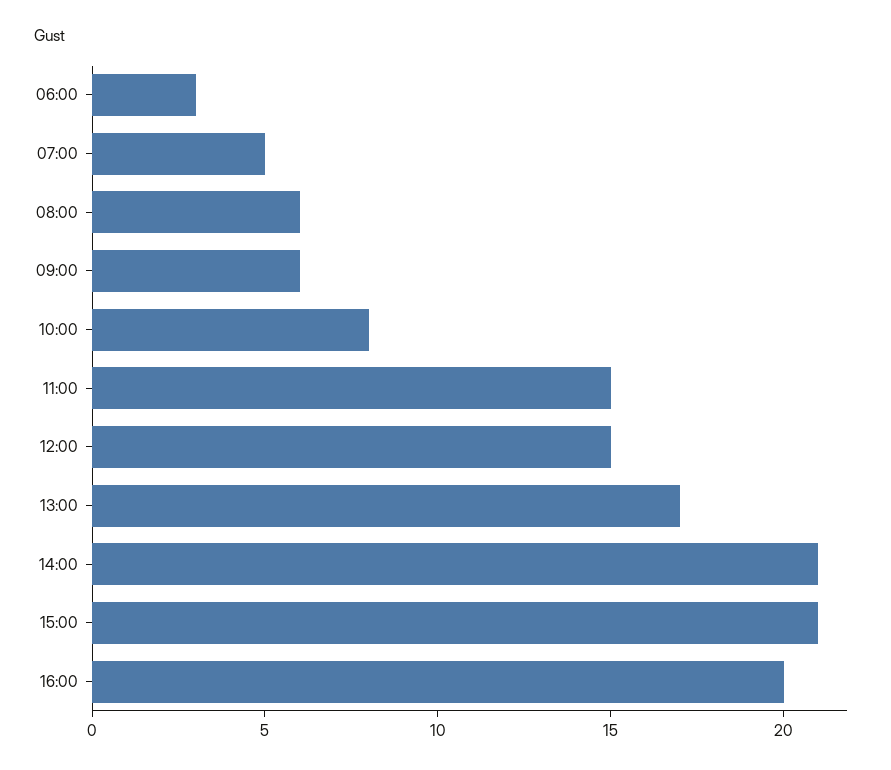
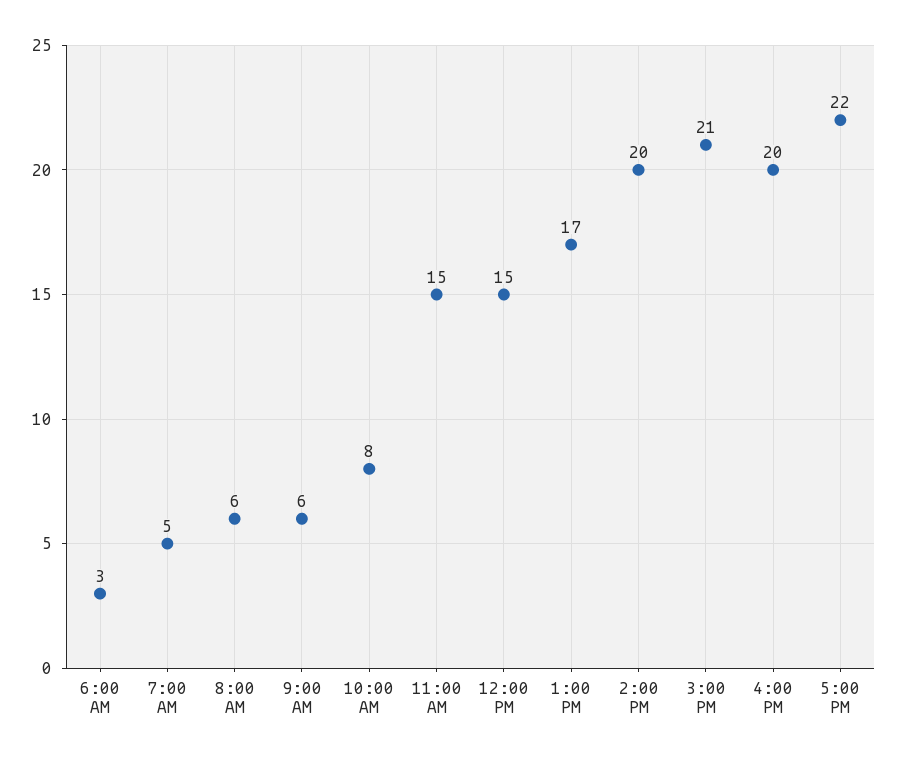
14:00: 21 -> 20
5:00 PM: none -> 22

